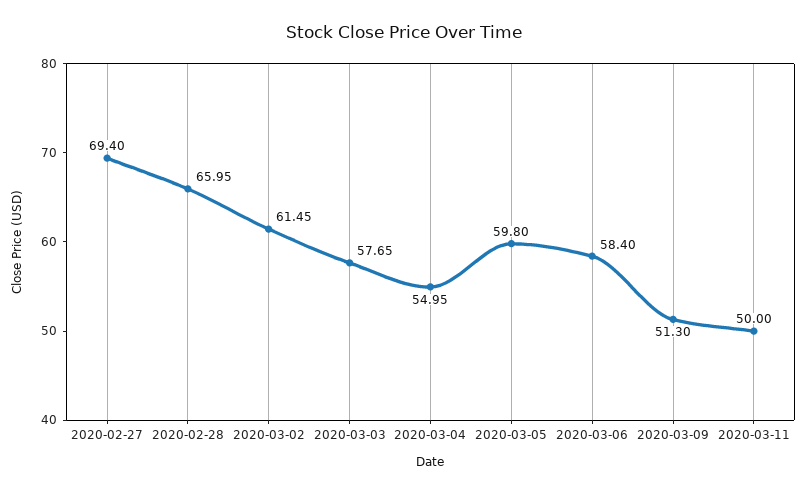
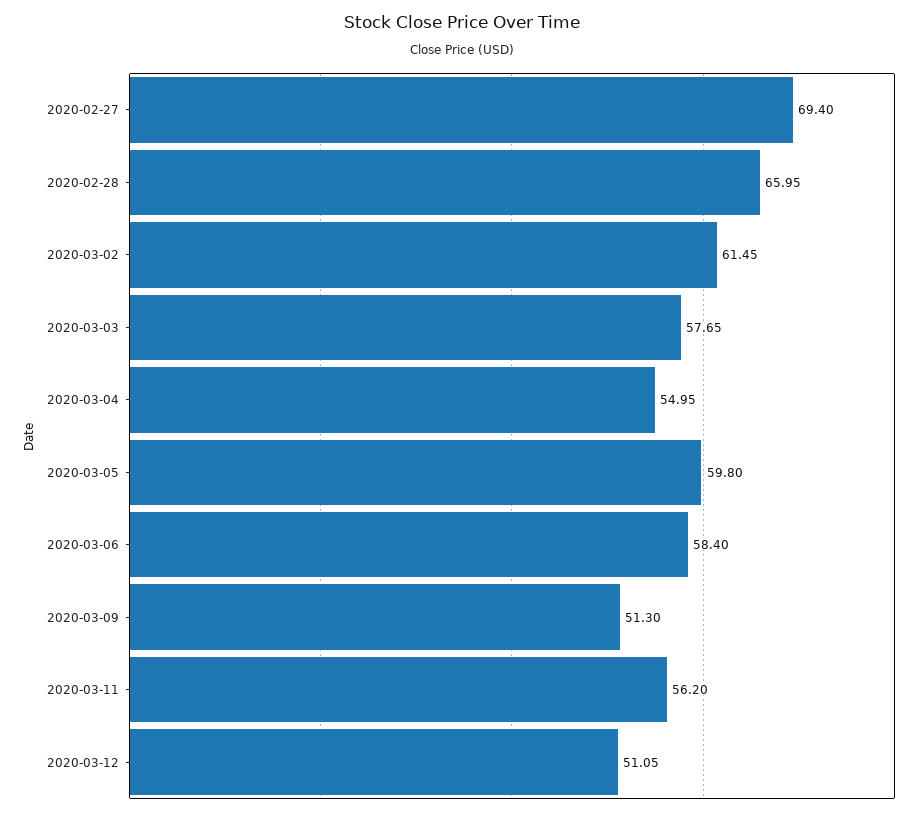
2020-03-11: 50 -> 56.2
2020-03-12: none -> 51.05

